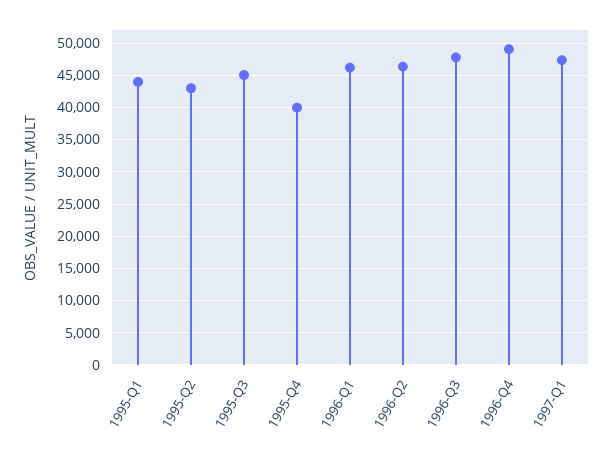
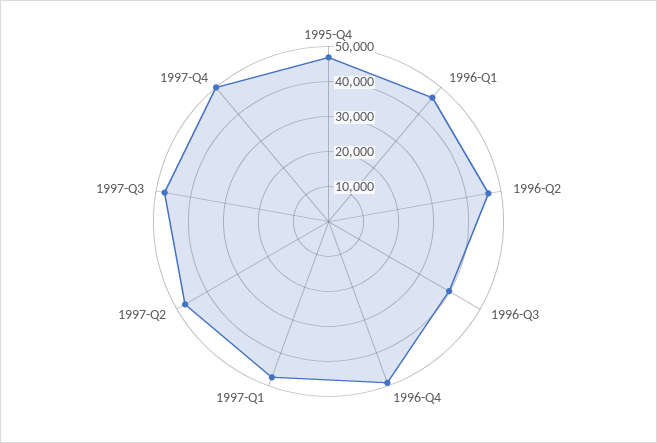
1995-Q1: 44000 -> none
1995-Q2: 43000 -> none
1995-Q3: 45000 -> none
1995-Q4: 40000 -> 47500
1996-Q3: 48000 -> 40000
1997-Q2: none -> 47500
1997-Q3: none -> 47500
1997-Q4: none -> 50000

